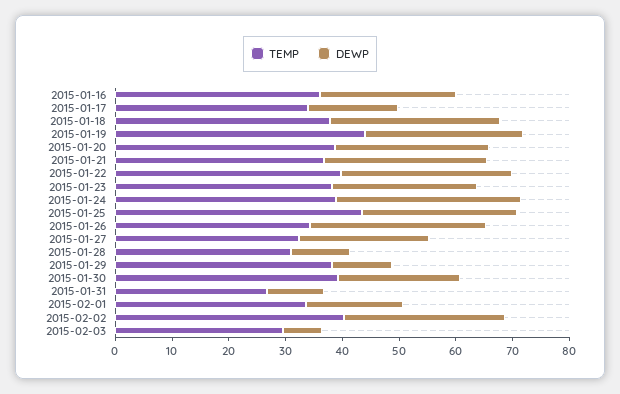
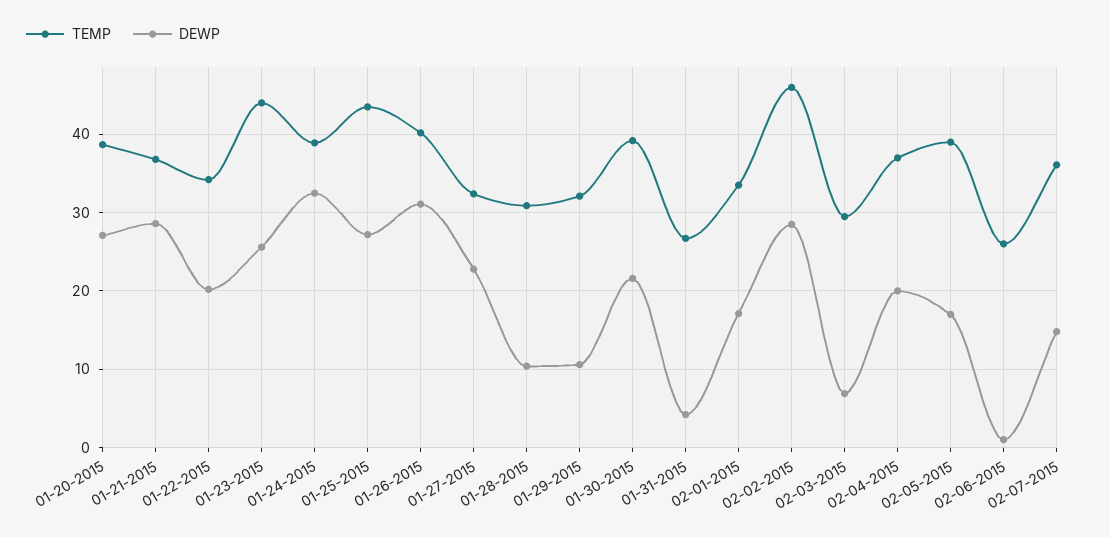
TEMP, 2015-01-16: 36 -> none
DEWP, 2015-01-16: 24 -> none
TEMP, 2015-01-17: 34 -> none
DEWP, 2015-01-17: 16 -> none
TEMP, 2015-01-18: 38 -> none
DEWP, 2015-01-18: 30 -> none
TEMP, 2015-01-19: 44 -> none
DEWP, 2015-01-19: 28 -> none
TEMP, 2015-01-22: 40 -> 34
DEWP, 2015-01-22: 30 -> 20
TEMP, 2015-01-23: 38 -> 44
TEMP, 2015-01-26: 34 -> 40
TEMP, 2015-01-29: 38 -> 32
DEWP, 2015-01-31: 10 -> 4
TEMP, 2015-02-02: 40 -> 46
TEMP, 02-04-2015: none -> 37
DEWP, 02-04-2015: none -> 20
TEMP, 02-05-2015: none -> 39
DEWP, 02-05-2015: none -> 17
TEMP, 02-06-2015: none -> 26
DEWP, 02-06-2015: none -> 1
TEMP, 02-07-2015: none -> 36
DEWP, 02-07-2015: none -> 15

